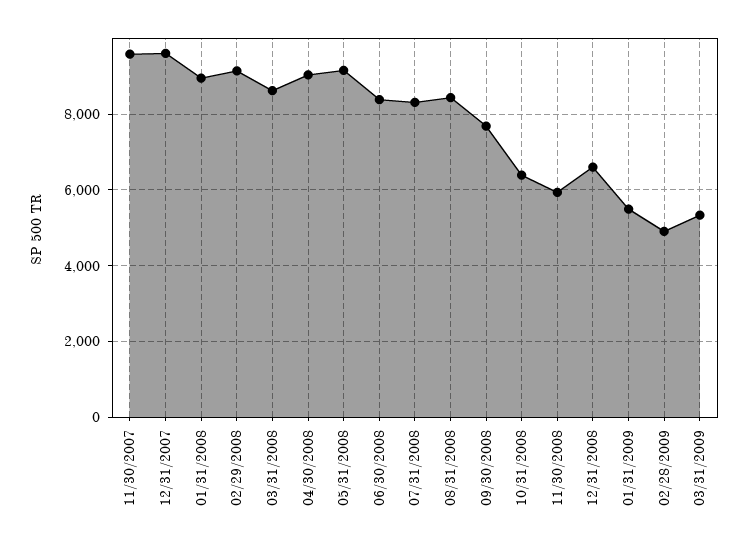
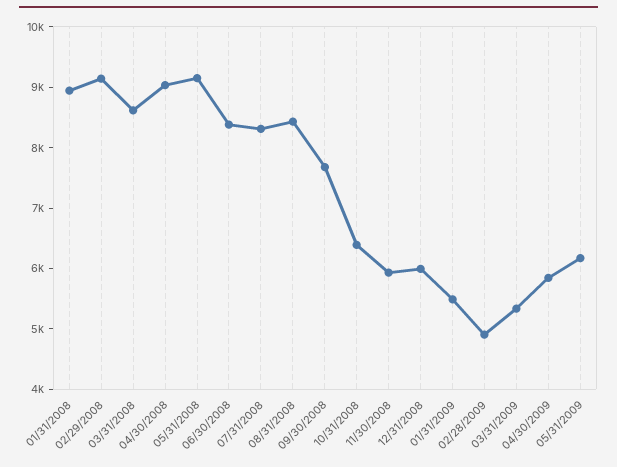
11/30/2007: 9600 -> none
12/31/2007: 9600 -> none
12/31/2008: 6600 -> 6000
04/30/2009: none -> 5800
05/31/2009: none -> 6200

